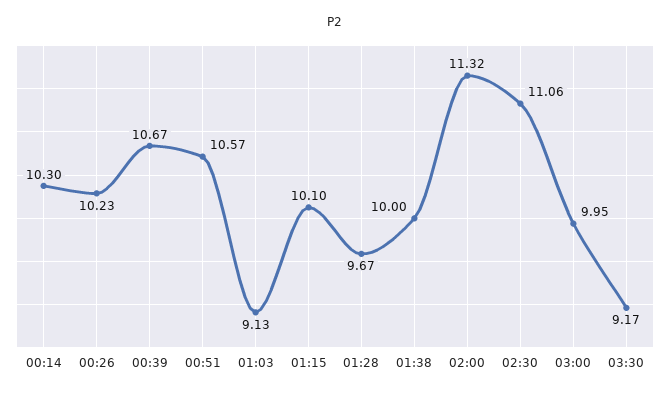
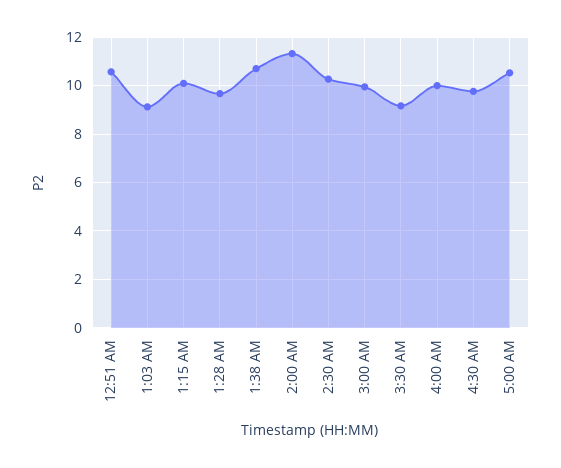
00:14: 10.3 -> none
00:26: 10.23 -> none
00:39: 10.67 -> none
01:38: 10 -> 10.75
02:30: 11.06 -> 10.25
4:00 AM: none -> 10
4:30 AM: none -> 9.75
5:00 AM: none -> 10.5

